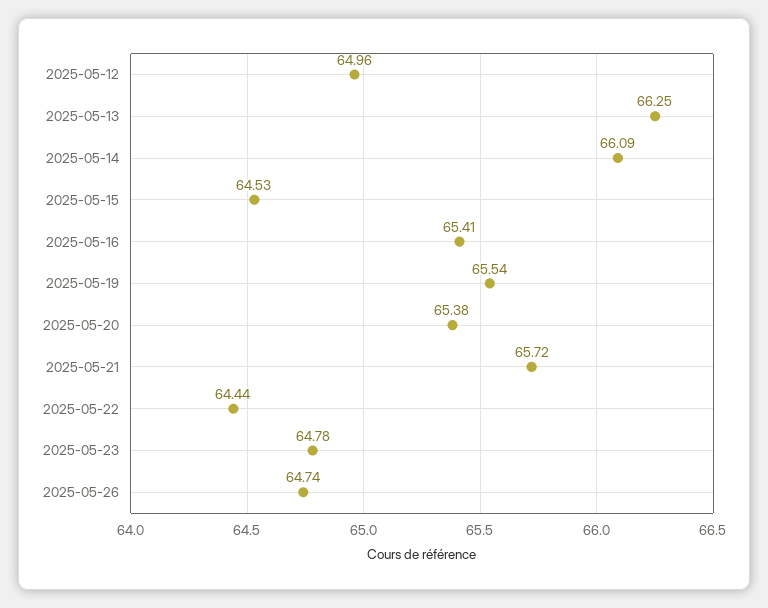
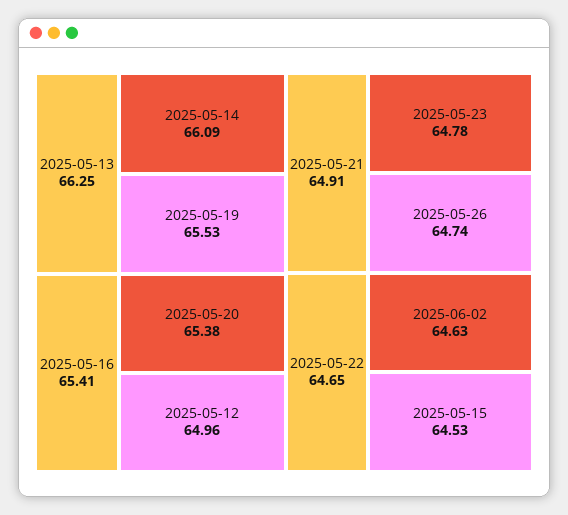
2025-05-19: 65.54 -> 65.53
2025-05-21: 65.72 -> 64.91
2025-05-22: 64.44 -> 64.65
2025-06-02: none -> 64.63

